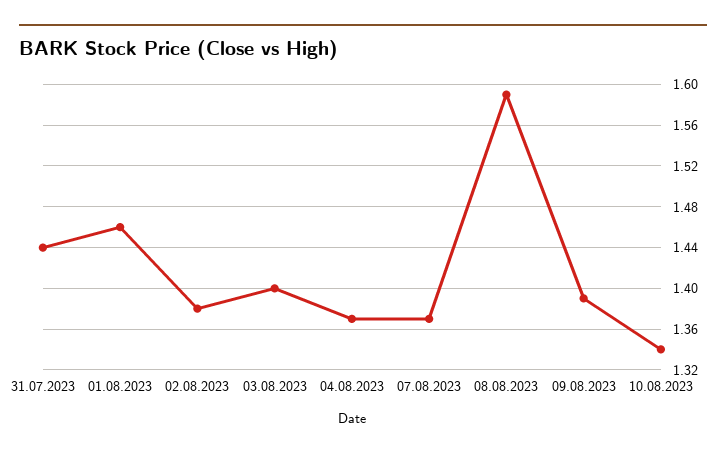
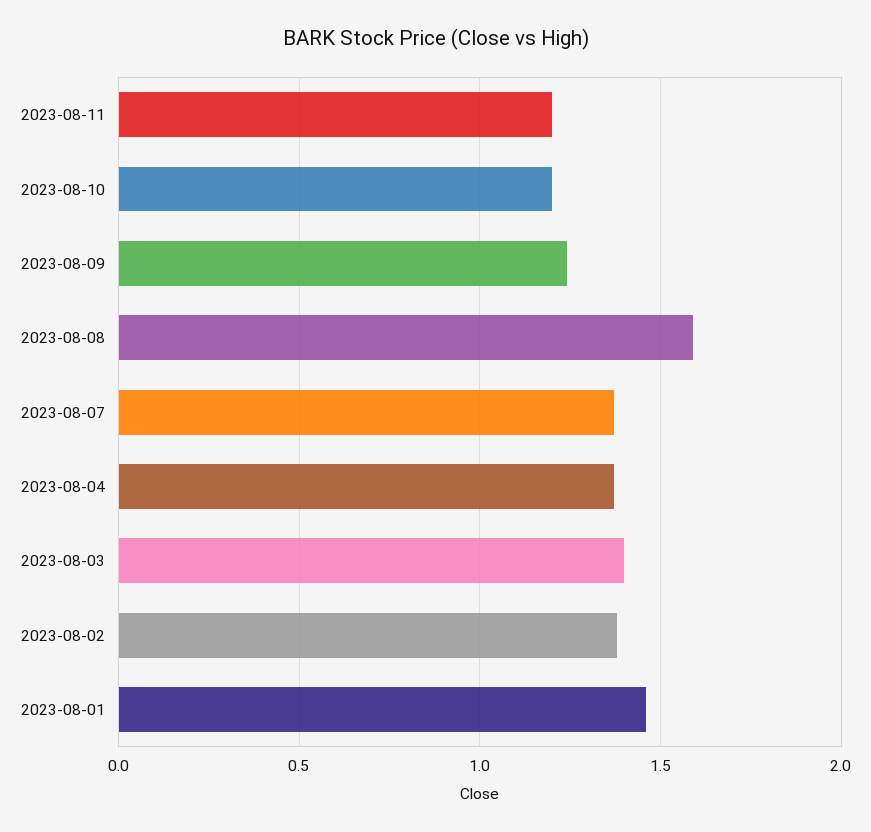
31.07.2023: 1.44 -> none
09.08.2023: 1.39 -> 1.25
10.08.2023: 1.34 -> 1.2
2023-08-11: none -> 1.2

